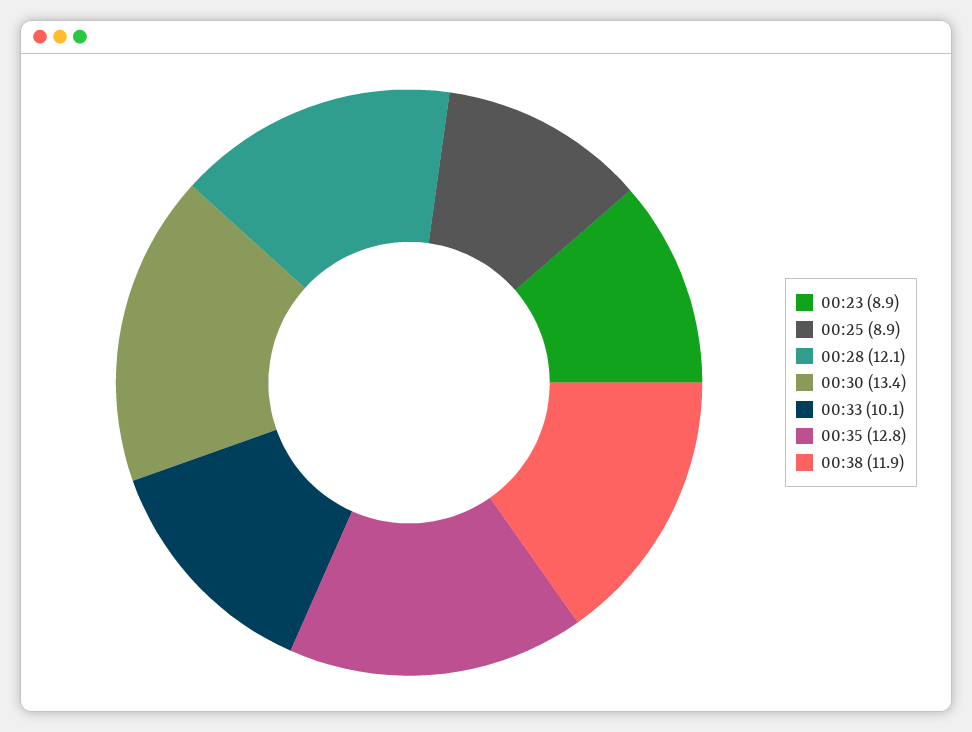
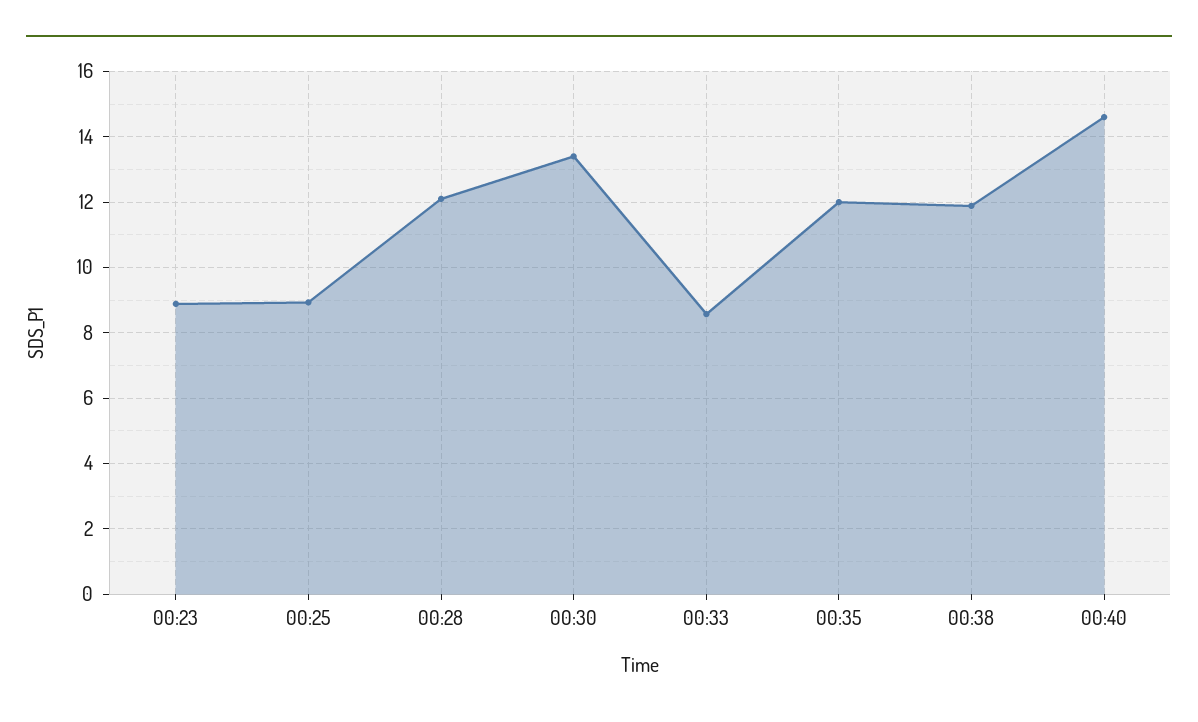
00:33: 10.1 -> 8.6
00:35: 12.8 -> 12
00:40: none -> 14.6

